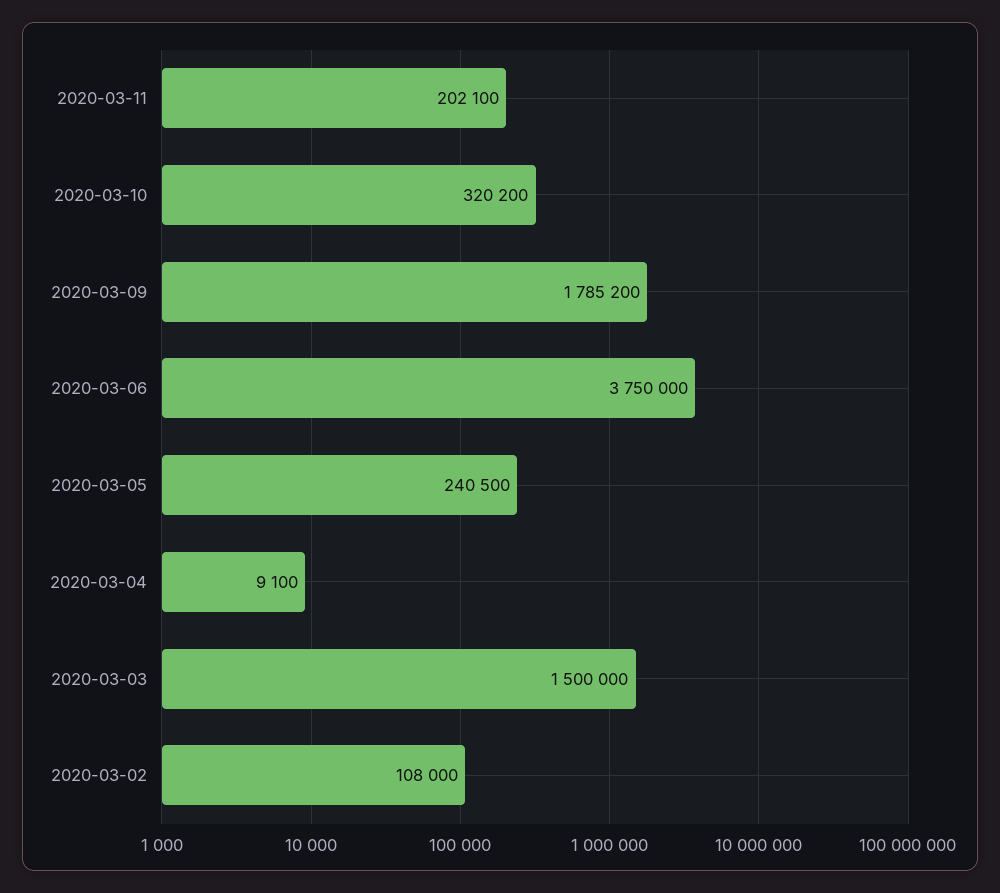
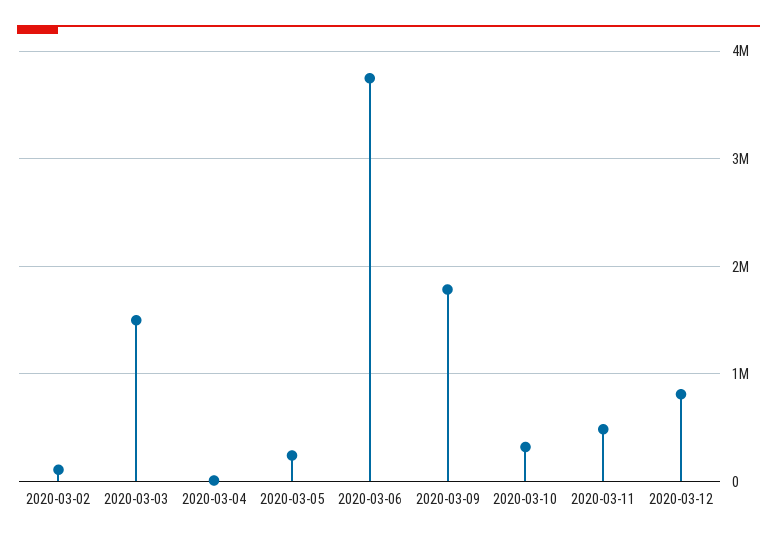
2020-03-11: 202100 -> 500000
2020-03-12: none -> 800000

